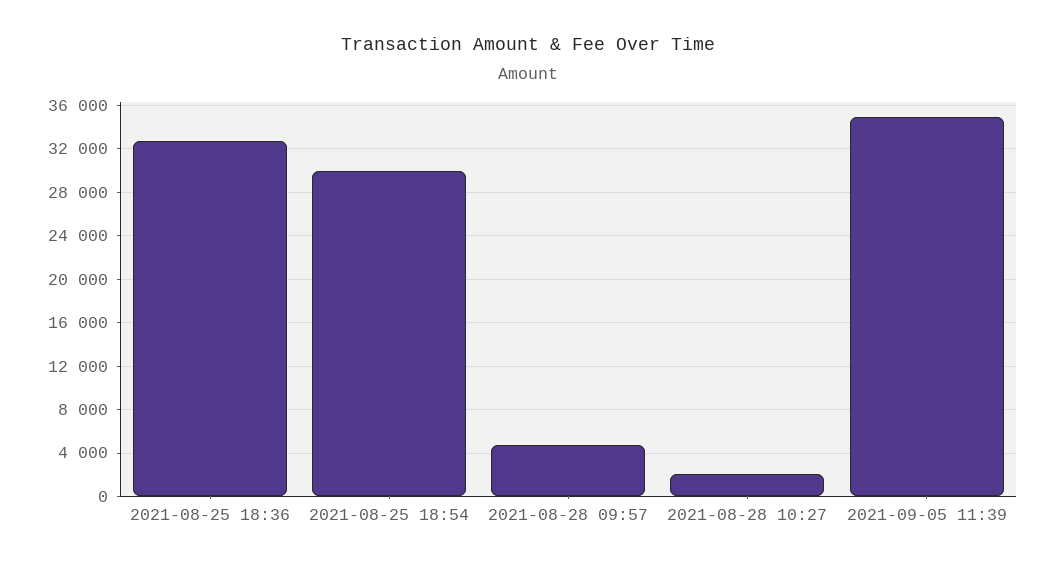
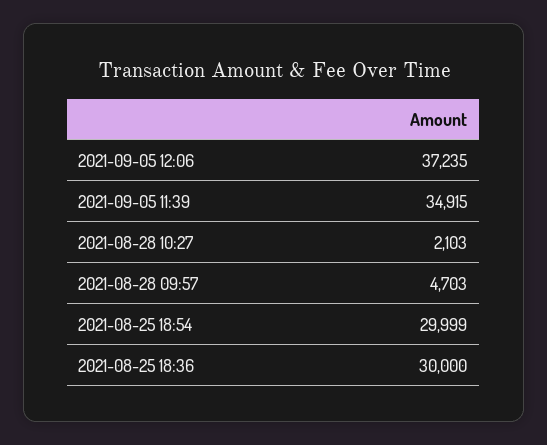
2021-08-25 18:36: 33000 -> 30000
2021-09-05 12:06: none -> 37235

